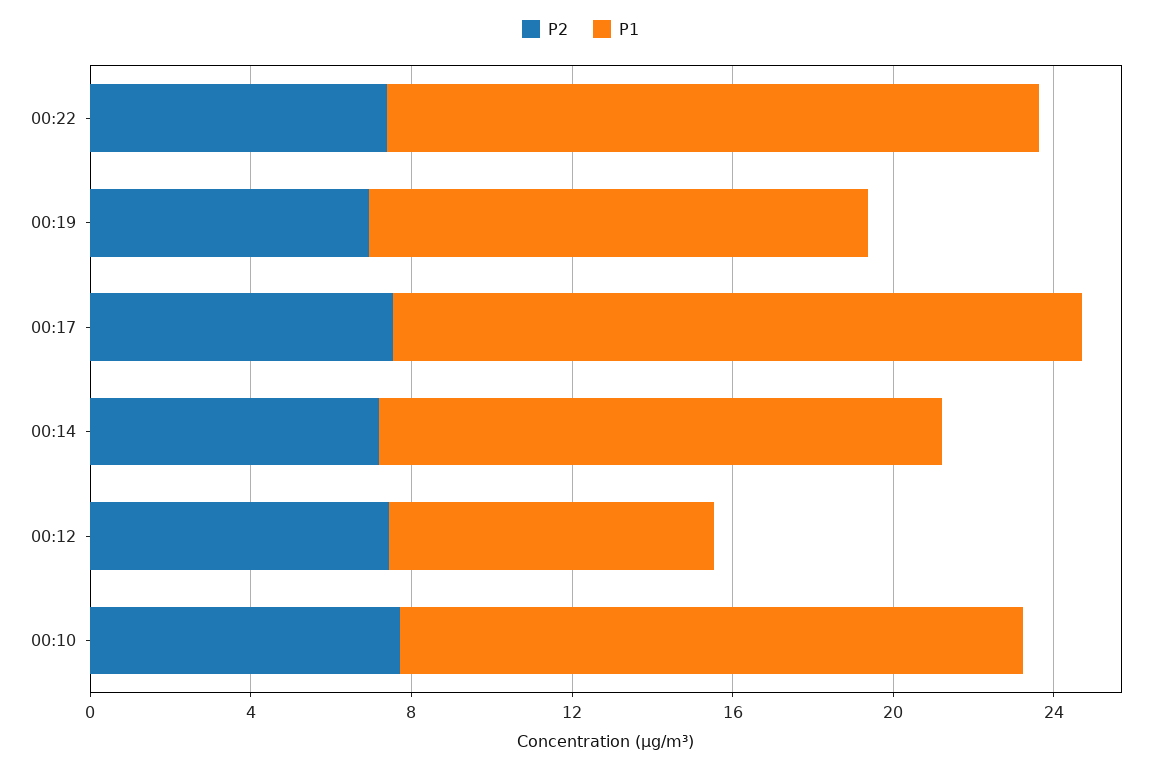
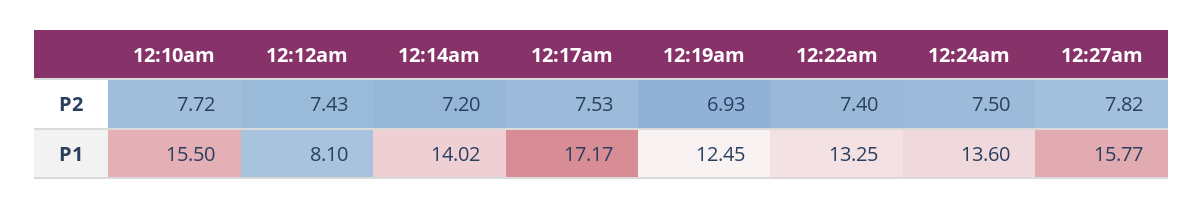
P1, 00:22: 16 -> 13.25
P2, 12:24am: none -> 7.5
P2, 12:27am: none -> 7.82
P1, 12:24am: none -> 13.6
P1, 12:27am: none -> 15.77

